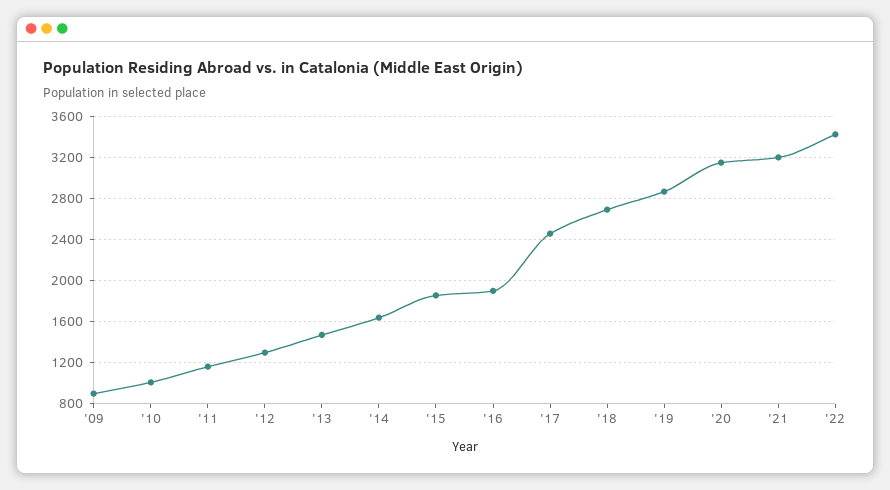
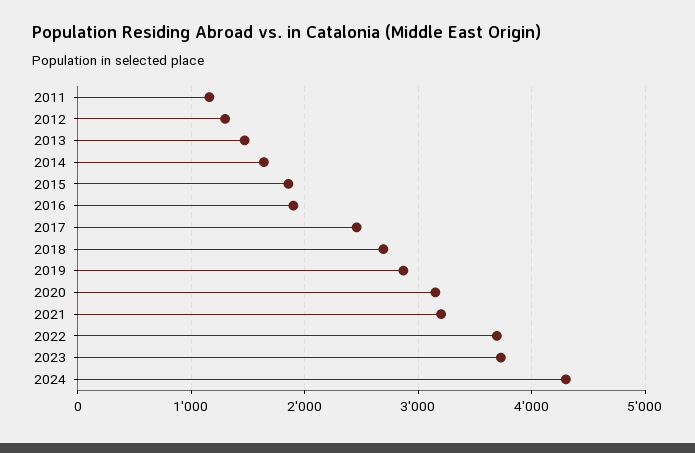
'09: 900 -> none
'10: 1000 -> none
'22: 3400 -> 3700
2023: none -> 3700
2024: none -> 4300

